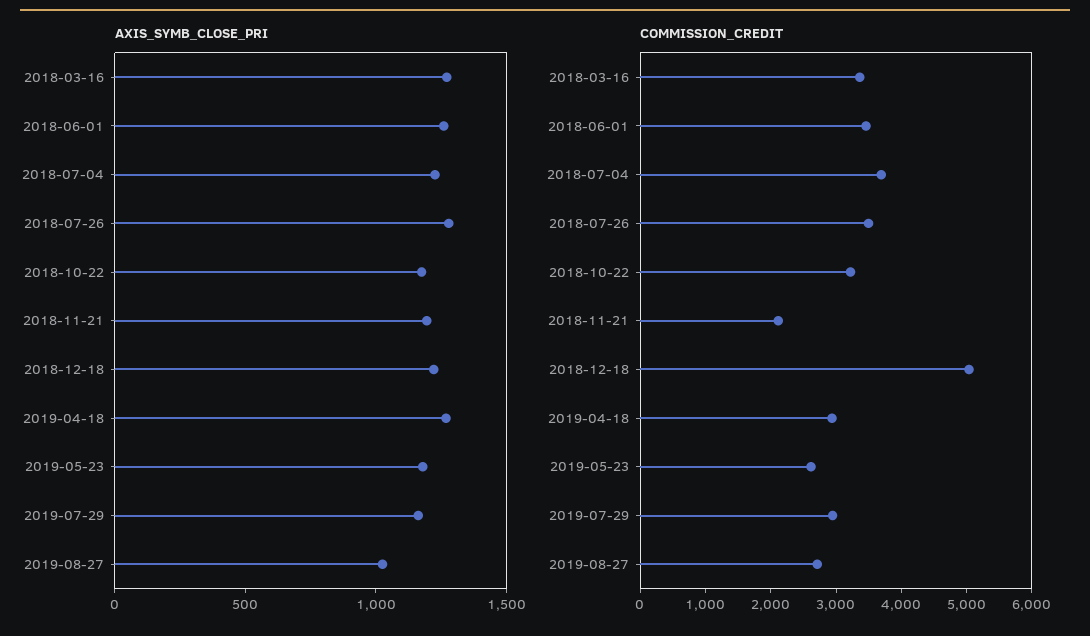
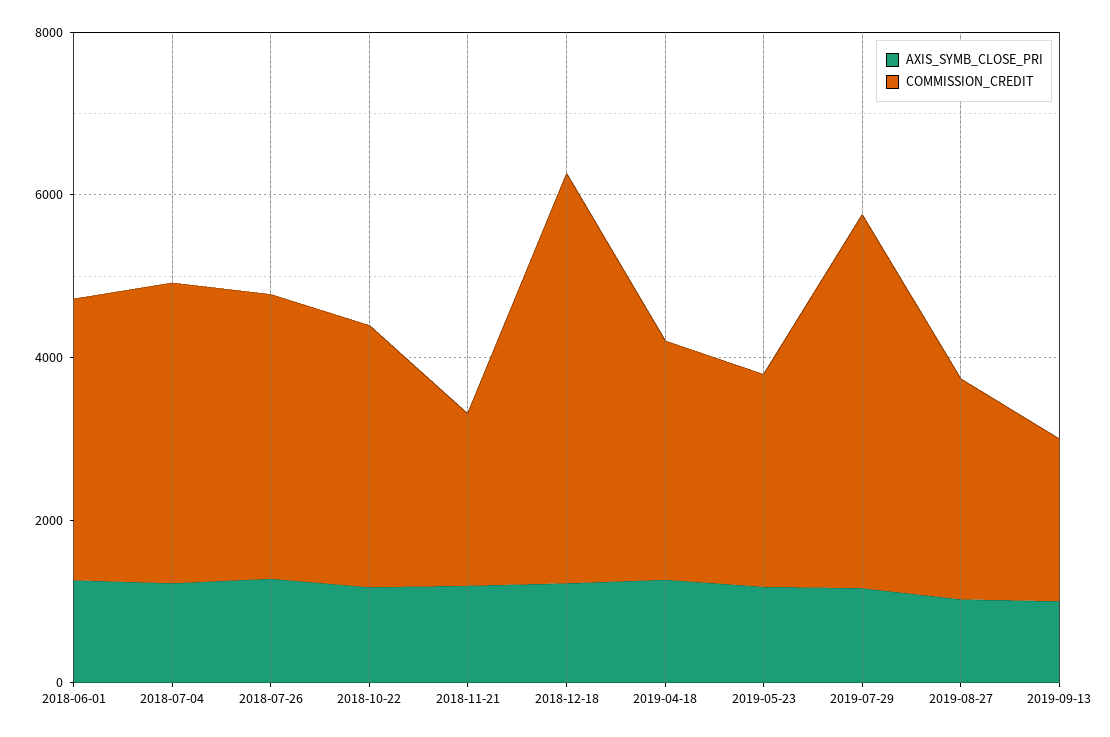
AXIS_SYMB_CLOSE_PRI, 2018-03-16: 1300 -> none
COMMISSION_CREDIT, 2018-03-16: 3400 -> none
COMMISSION_CREDIT, 2019-07-29: 3000 -> 4500
AXIS_SYMB_CLOSE_PRI, 2019-09-13: none -> 1000
COMMISSION_CREDIT, 2019-09-13: none -> 2000

